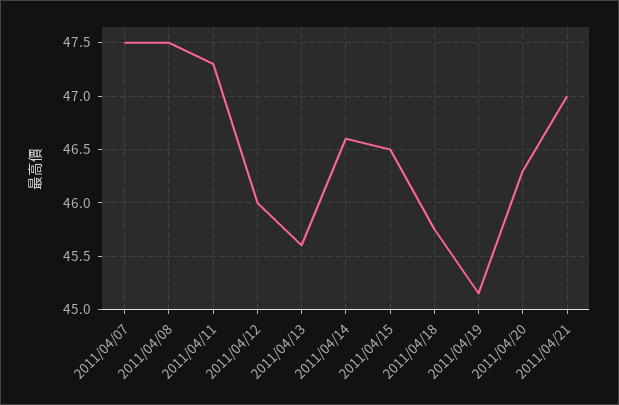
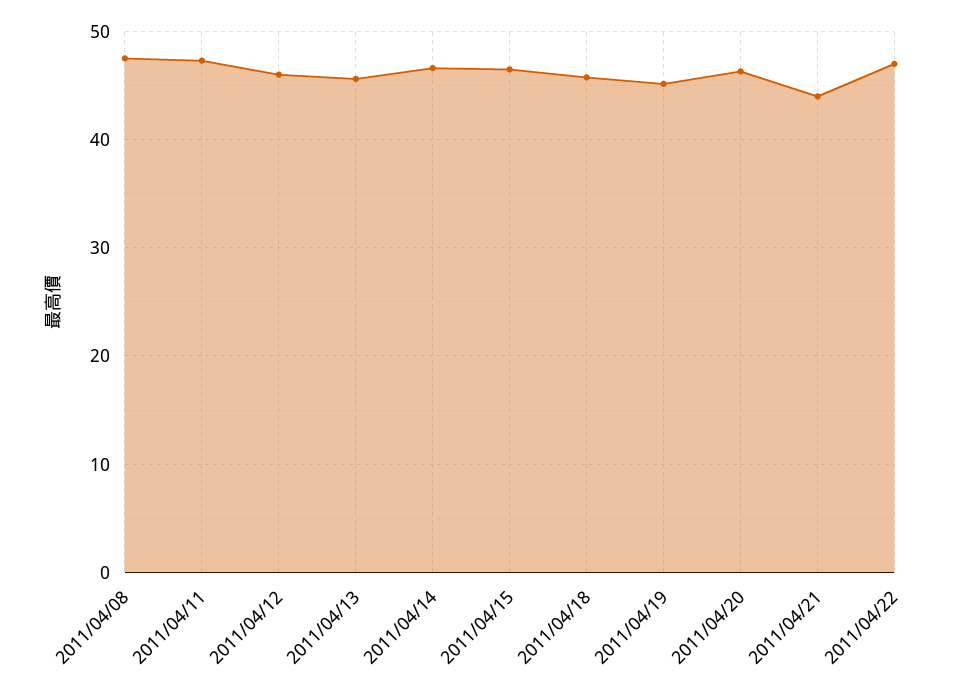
2011/04/07: 47.5 -> none
2011/04/21: 47 -> 44
2011/04/22: none -> 47

